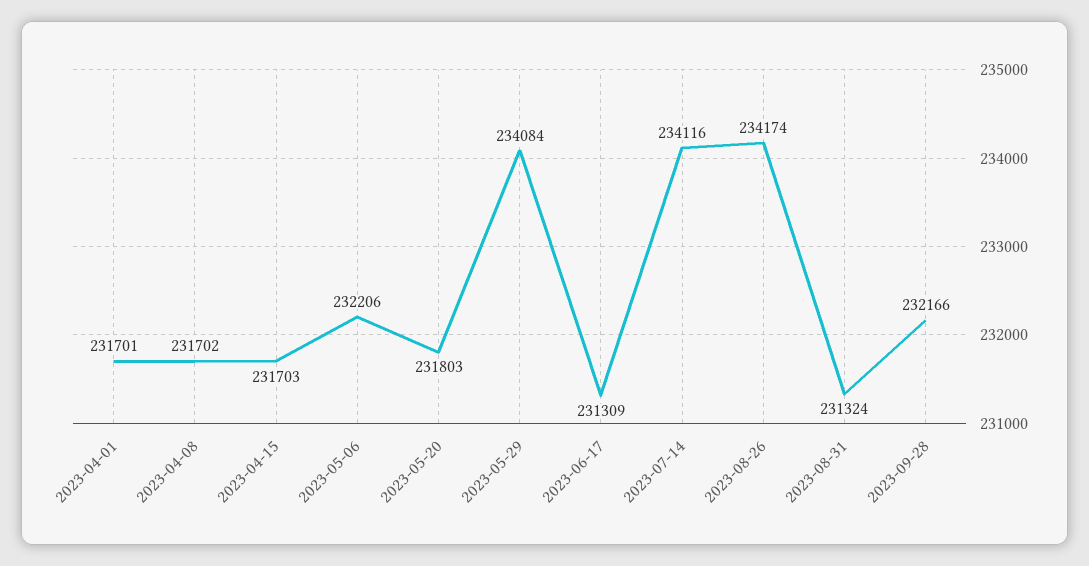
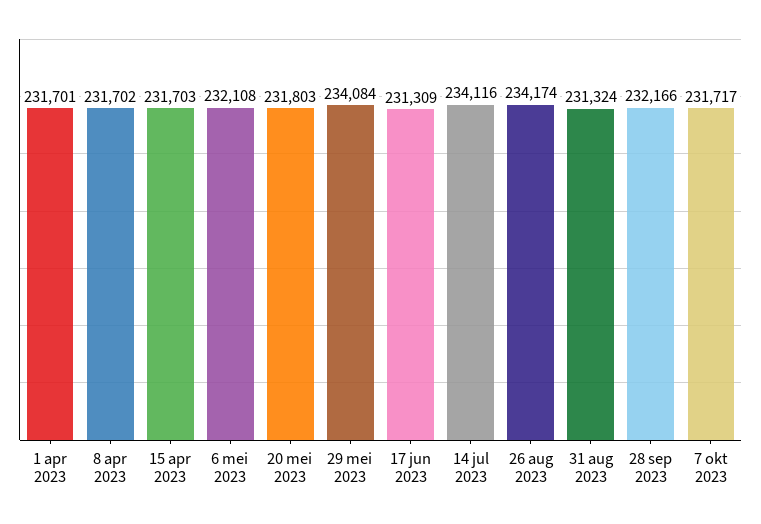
2023-05-06: 232206 -> 232108
7 okt 2023: none -> 231717

